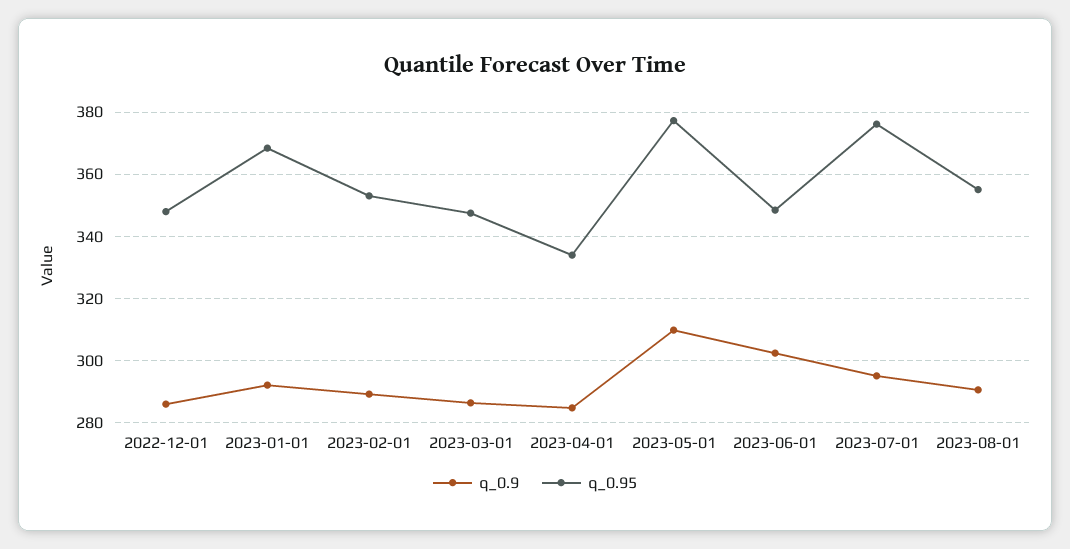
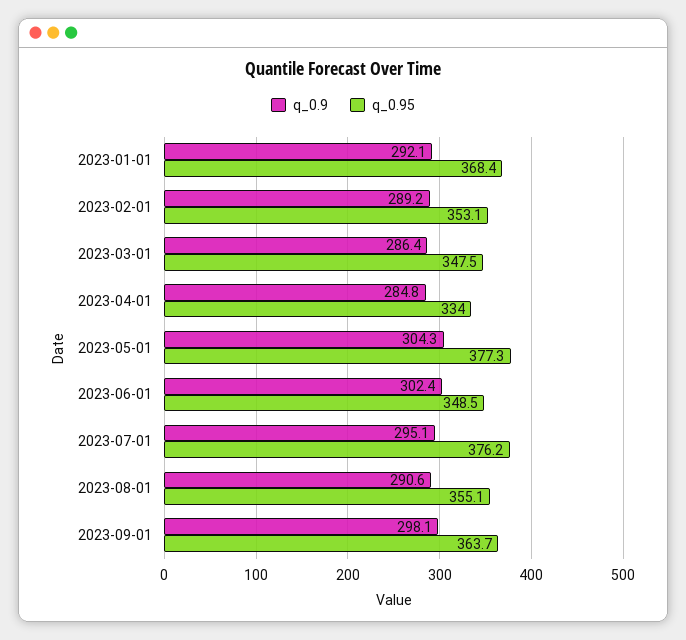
q_0.9, 2022-12-01: 286 -> none
q_0.95, 2022-12-01: 348 -> none
q_0.9, 2023-05-01: 310 -> 304.3
q_0.9, 2023-09-01: none -> 298.1
q_0.95, 2023-09-01: none -> 363.7

